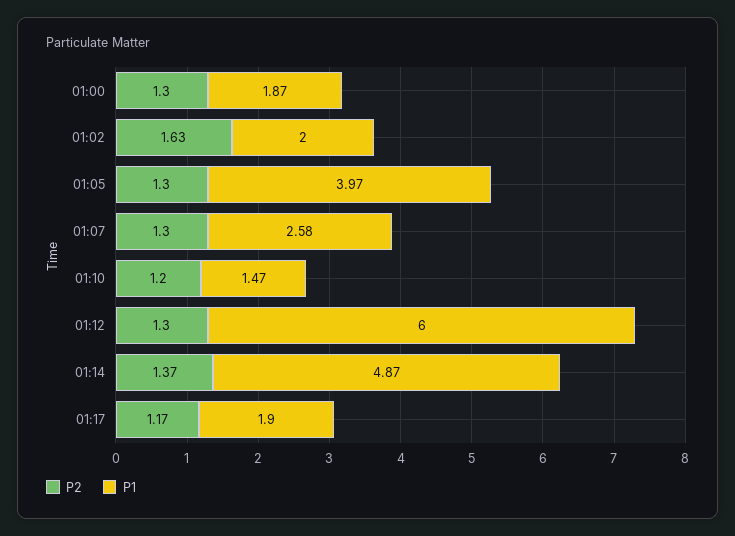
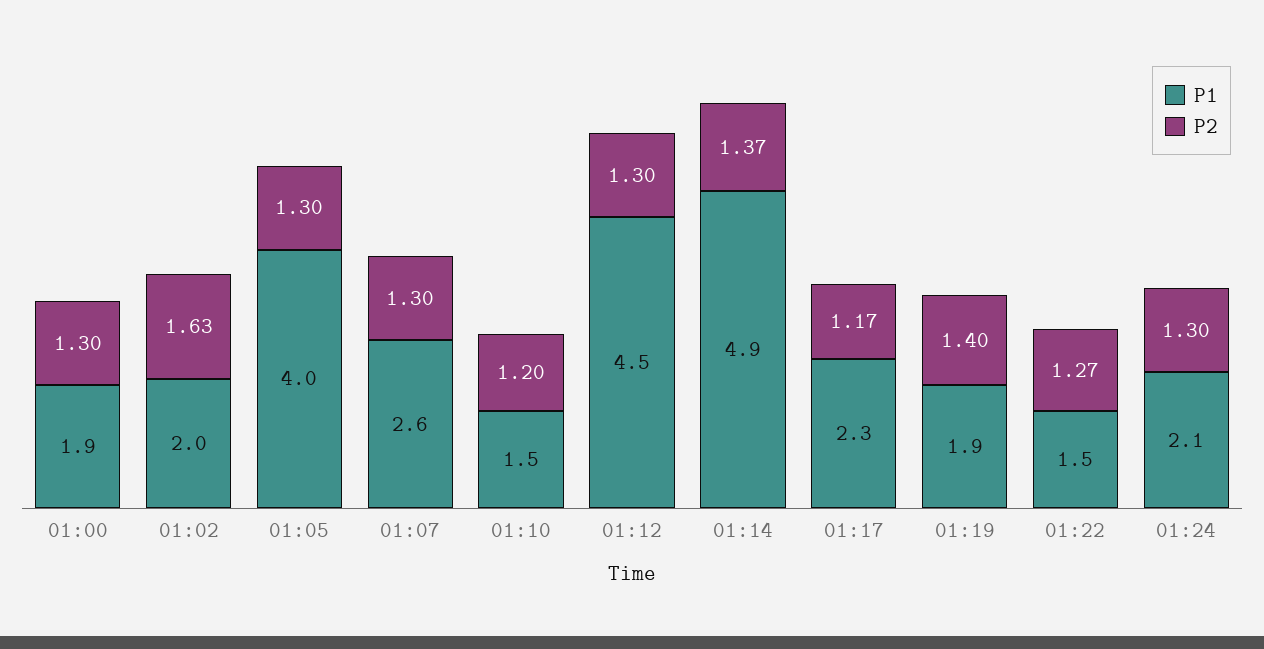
P1, 01:12: 6 -> 4.5
P1, 01:17: 1.9 -> 2.3
P1, 01:19: none -> 1.9
P2, 01:19: none -> 1.4
P1, 01:22: none -> 1.5
P2, 01:22: none -> 1.27
P1, 01:24: none -> 2.1
P2, 01:24: none -> 1.3

